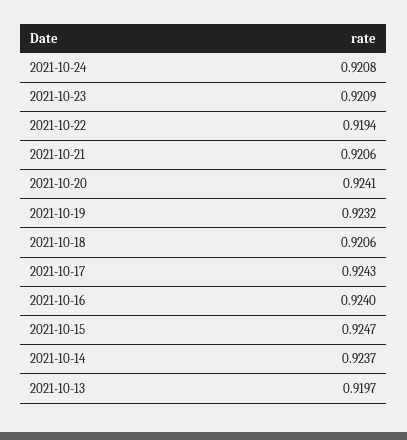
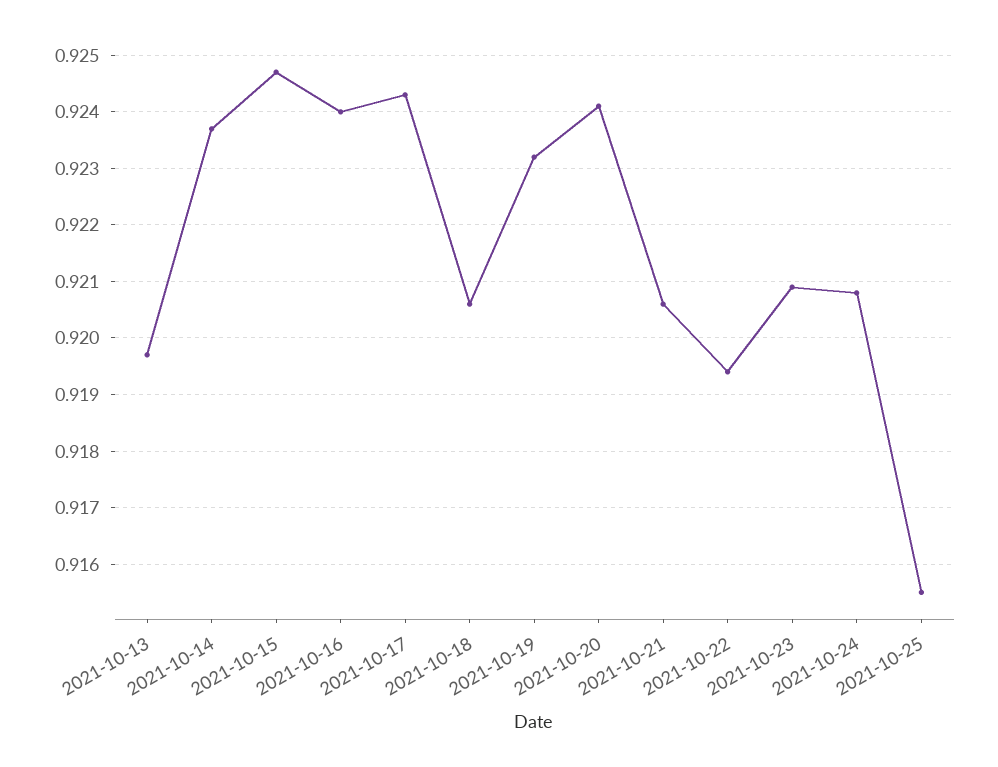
2021-10-25: none -> 0.9155

